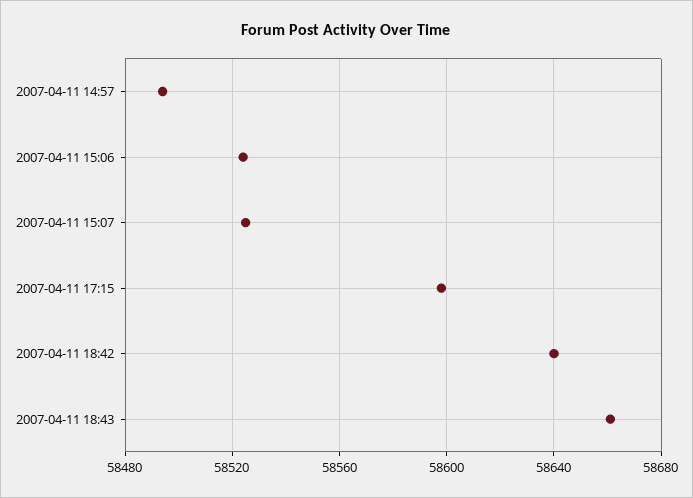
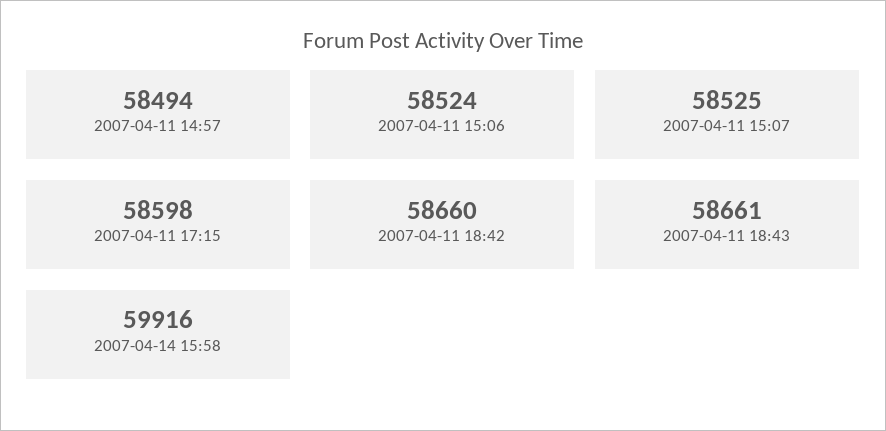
2007-04-11 18:42: 58640 -> 58660
2007-04-14 15:58: none -> 59916

